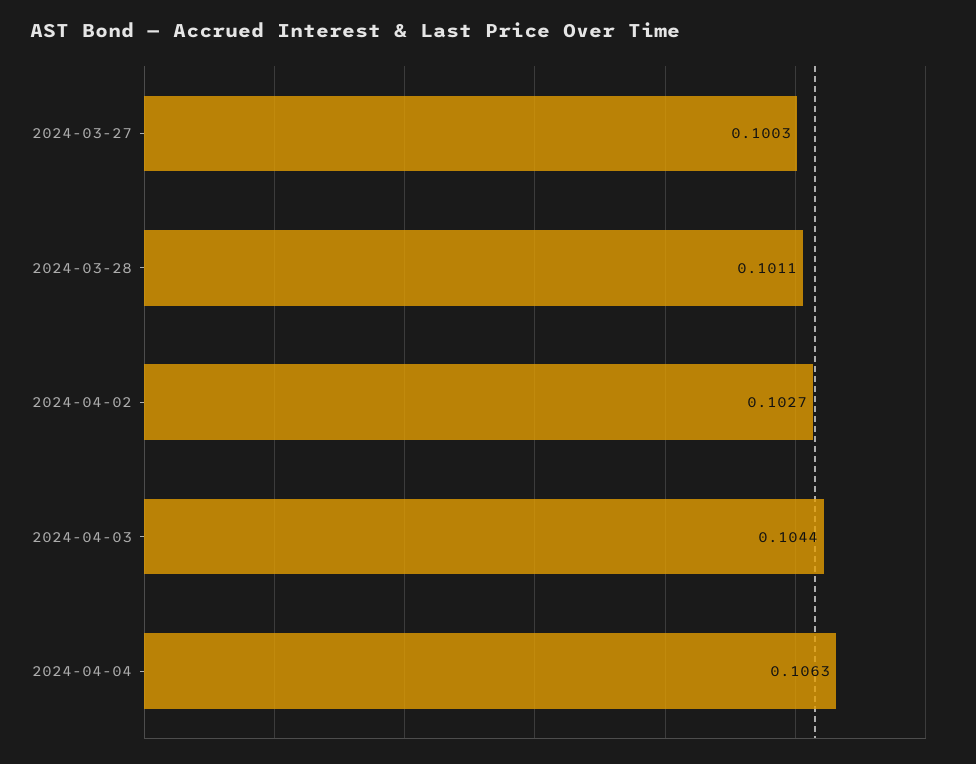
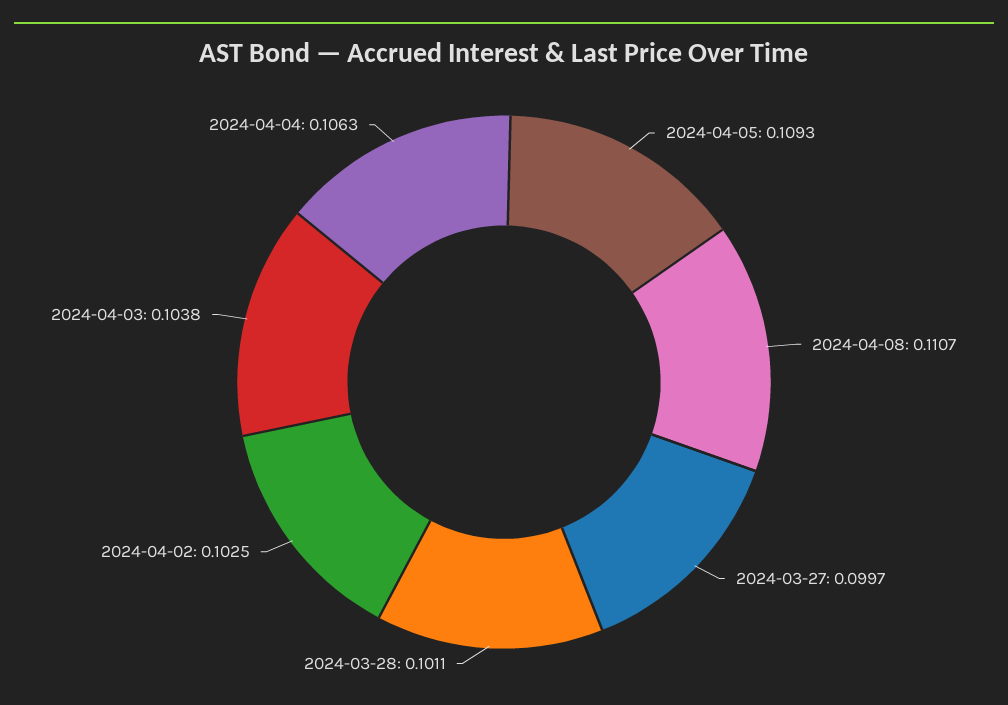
2024-03-27: 0.1003 -> 0.0997
2024-04-02: 0.1027 -> 0.1025
2024-04-03: 0.1044 -> 0.1038
2024-04-05: none -> 0.1093
2024-04-08: none -> 0.1107

